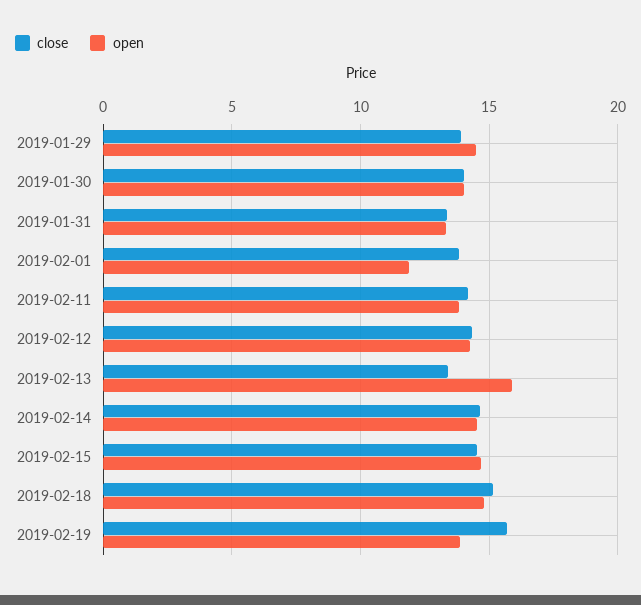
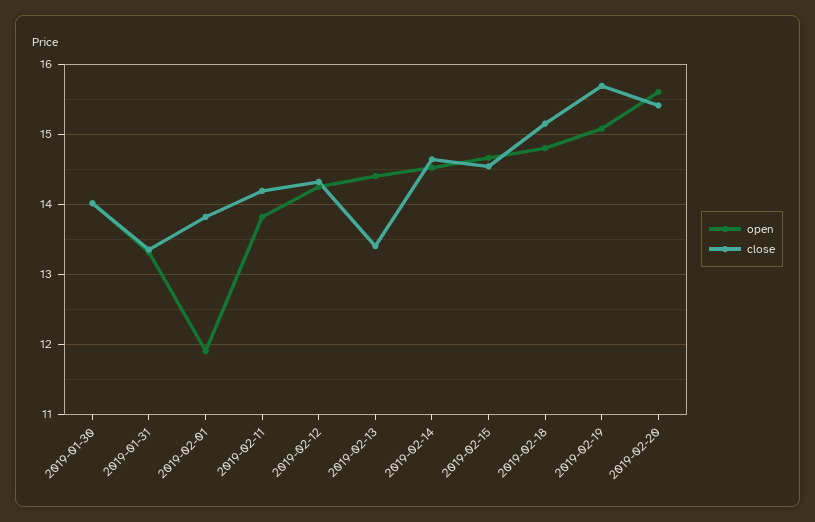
close, 2019-01-29: 14 -> none
open, 2019-01-29: 14.5 -> none
open, 2019-02-13: 16 -> 14.4
open, 2019-02-19: 14 -> 15.1
open, 2019-02-20: none -> 15.6
close, 2019-02-20: none -> 15.4

